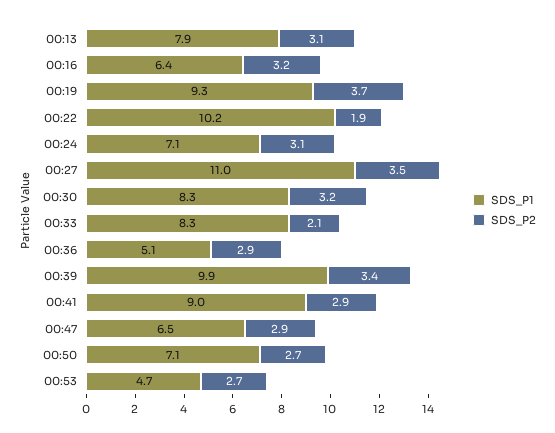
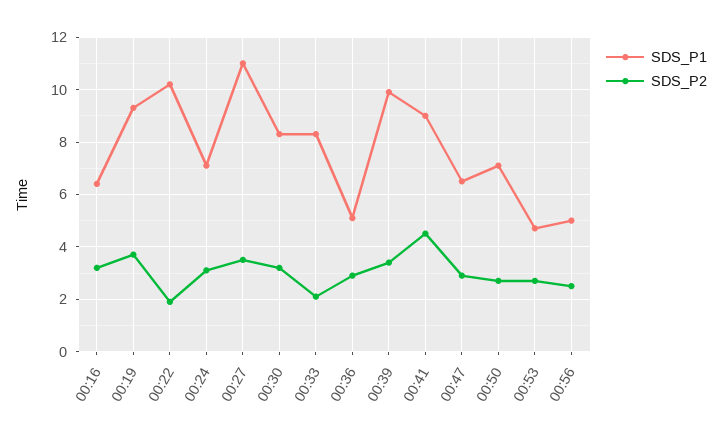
SDS_P1, 00:13: 7.9 -> none
SDS_P2, 00:13: 3.1 -> none
SDS_P2, 00:41: 2.9 -> 4.5
SDS_P1, 00:56: none -> 5
SDS_P2, 00:56: none -> 2.5

